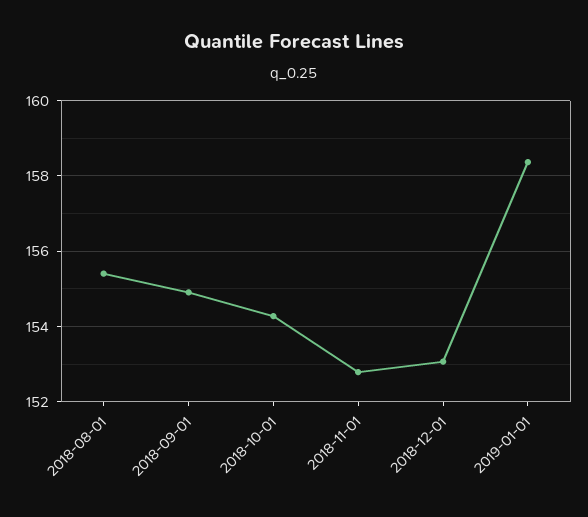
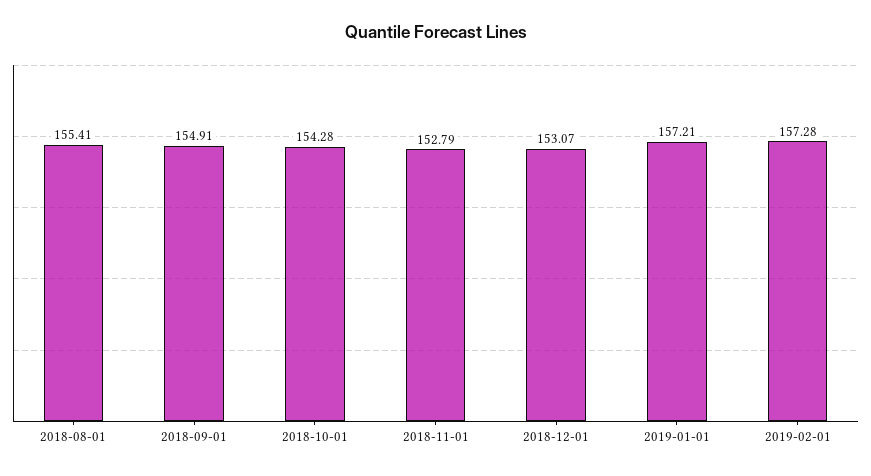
2019-01-01: 158.4 -> 157.21
2019-02-01: none -> 157.28

